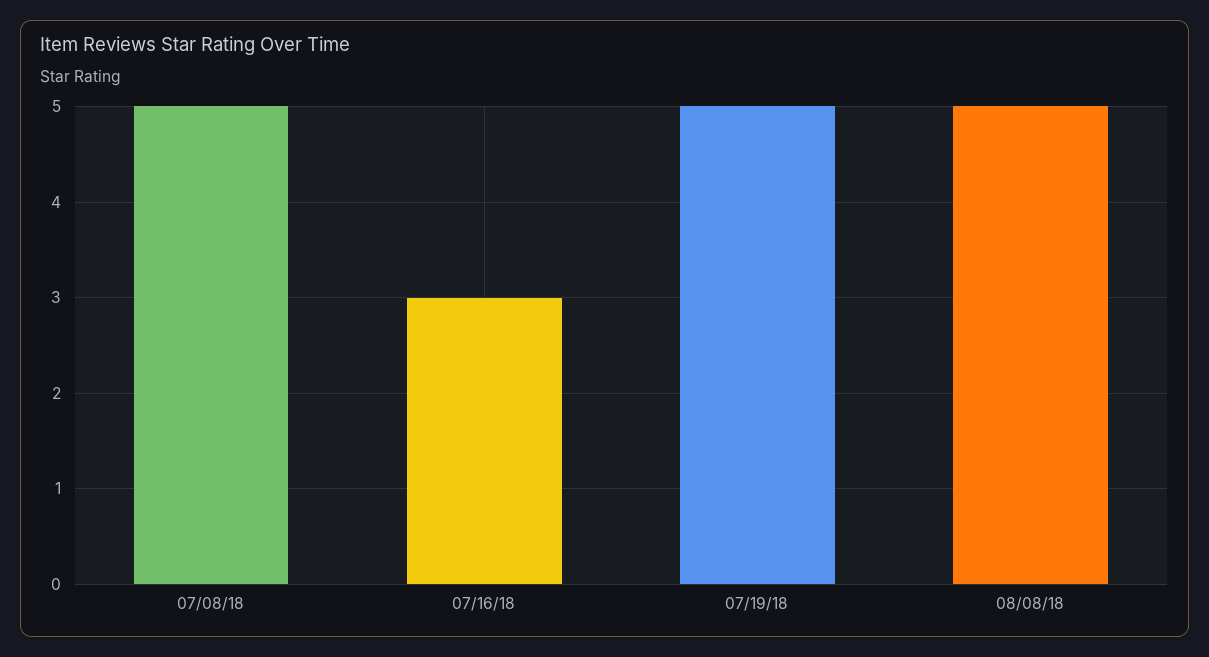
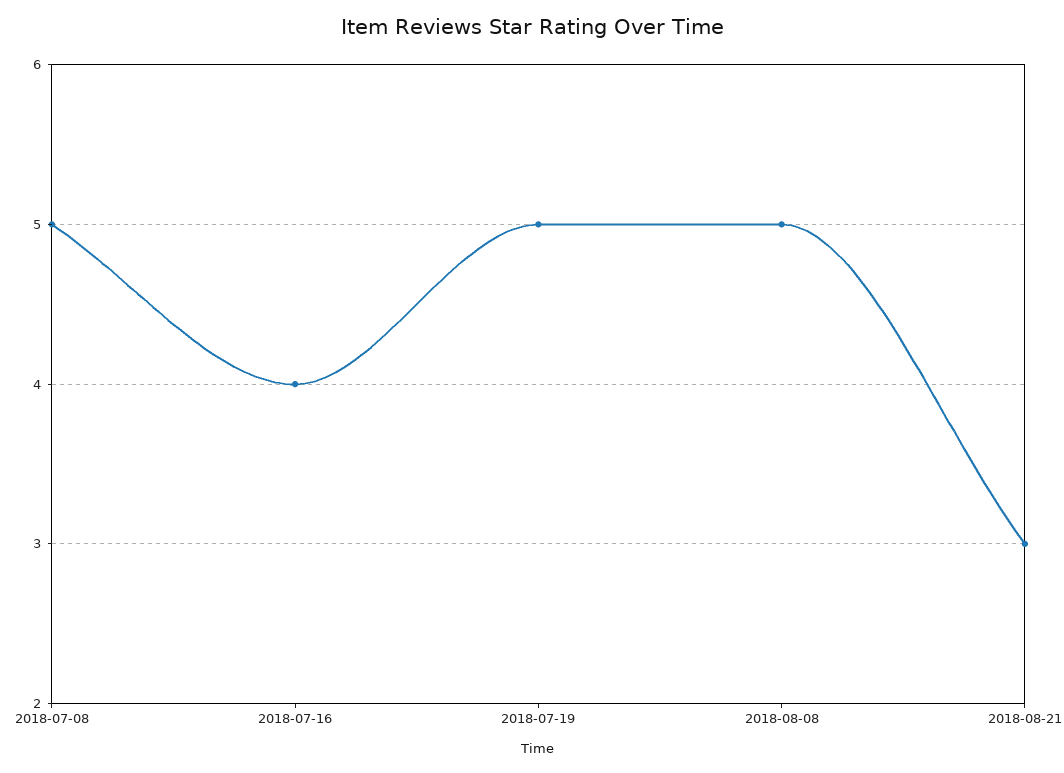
07/16/18: 3 -> 4
2018-08-21: none -> 3

